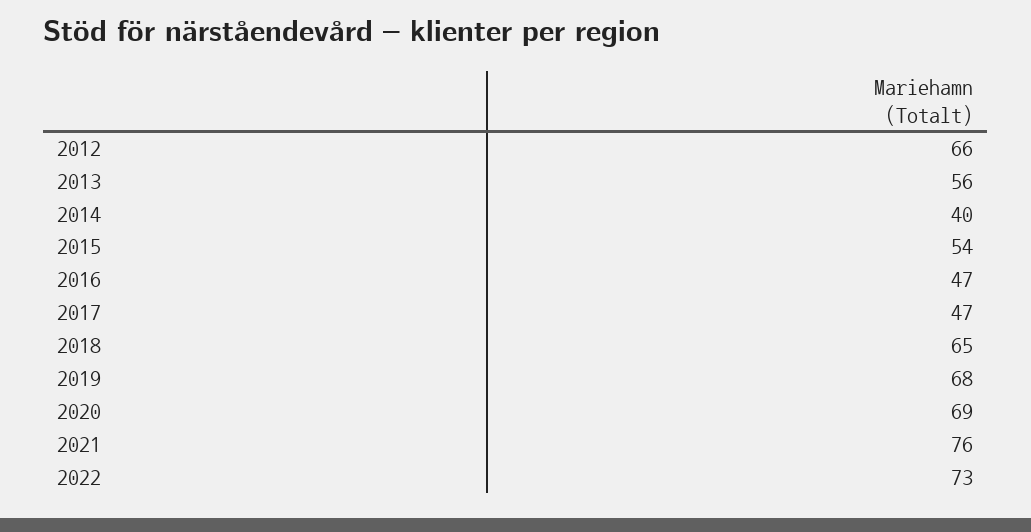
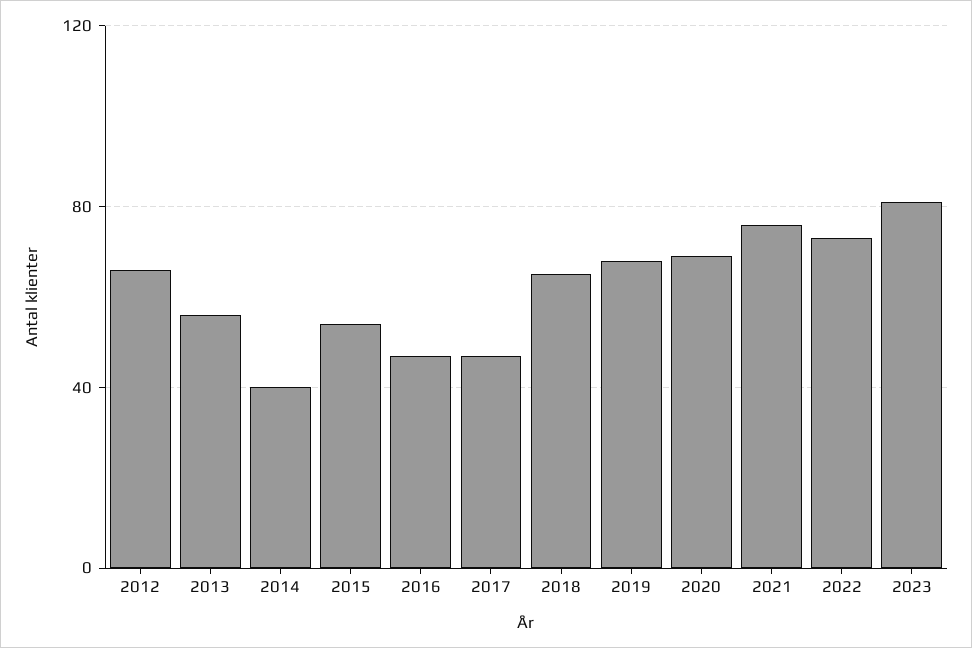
2023: none -> 80

